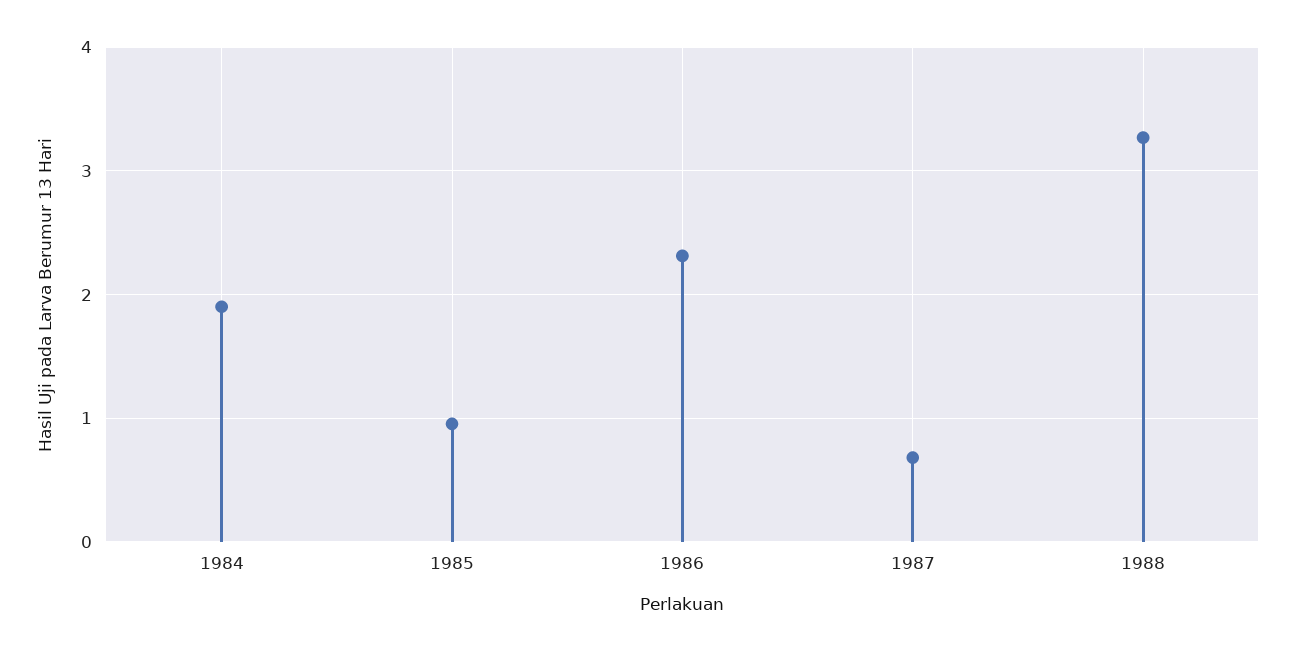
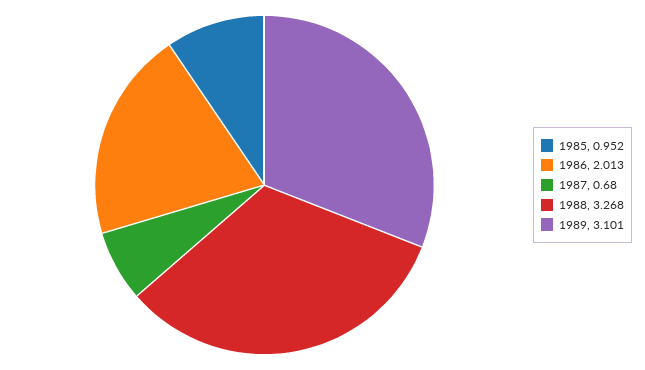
1984: 1.9 -> none
1986: 2.3 -> 2.013
1989: none -> 3.101

